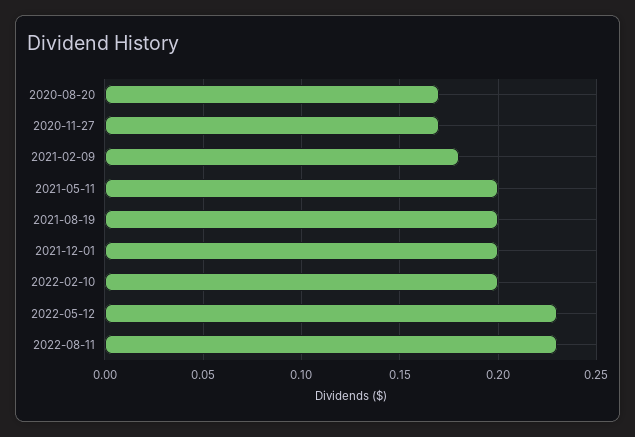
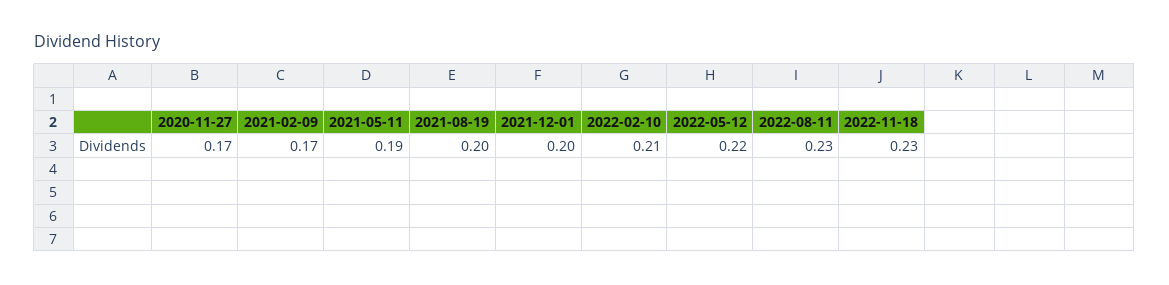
2020-08-20: 0.17 -> none
2021-02-09: 0.18 -> 0.17
2021-05-11: 0.2 -> 0.19
2022-02-10: 0.2 -> 0.21
2022-05-12: 0.23 -> 0.22
2022-11-18: none -> 0.23

